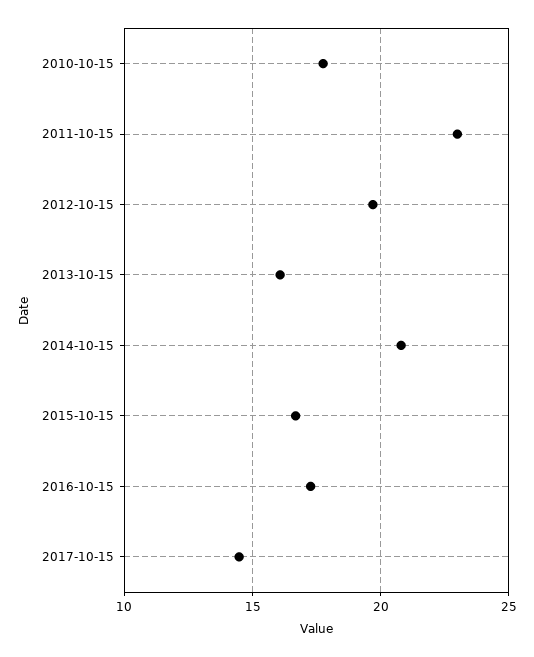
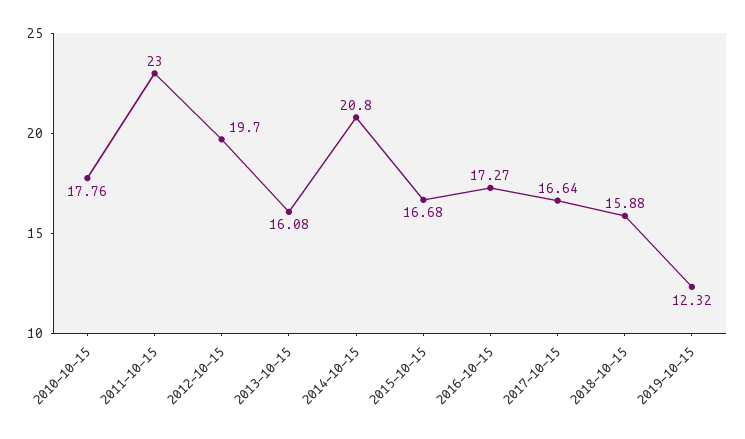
2017-10-15: 14.5 -> 16.64
2018-10-15: none -> 15.88
2019-10-15: none -> 12.32

